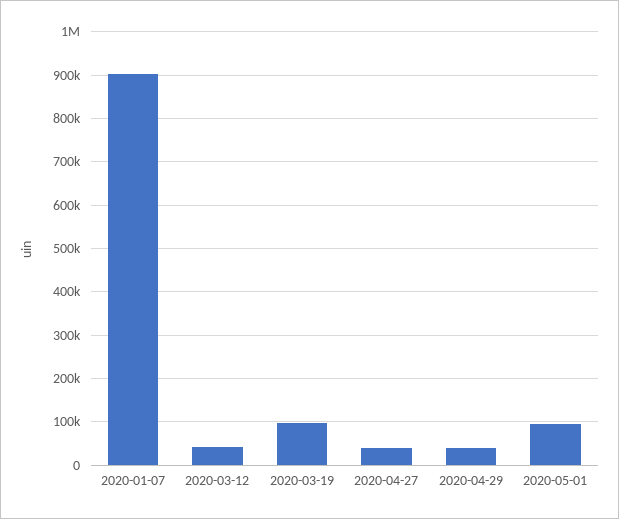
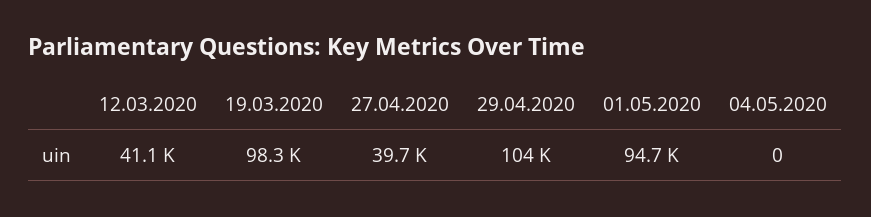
2020-01-07: 900000 -> none
2020-04-29: 40000 -> 104000
04.05.2020: none -> 0

